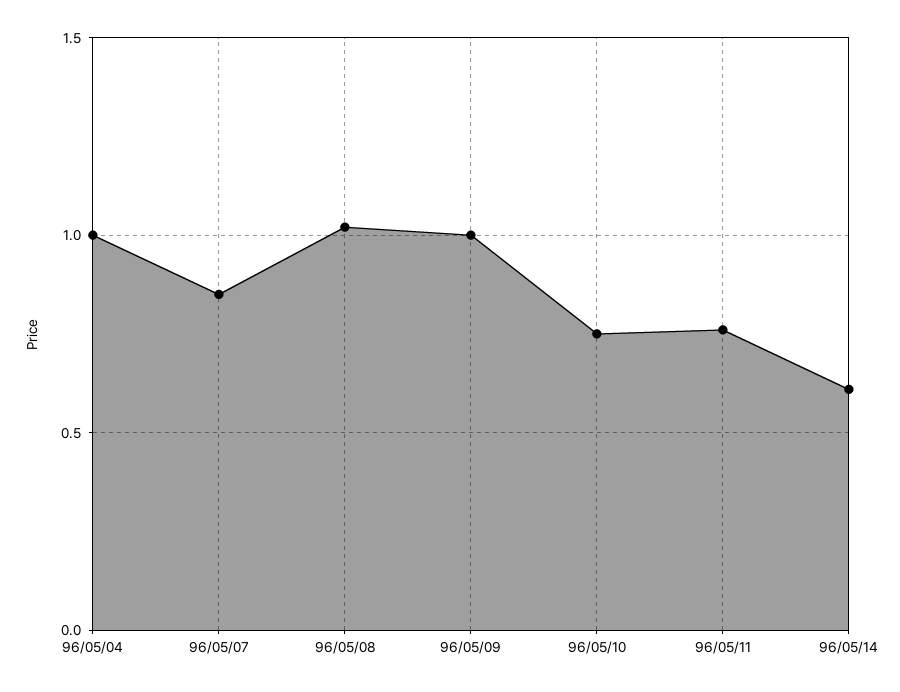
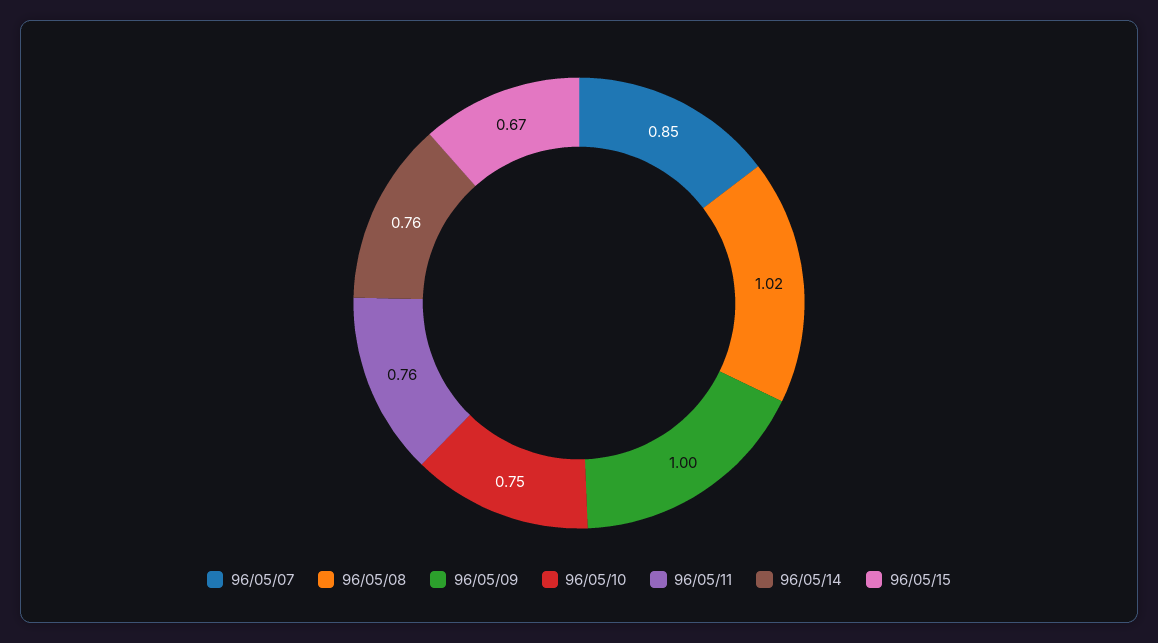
96/05/04: 1 -> none
96/05/14: 0.6 -> 0.76
96/05/15: none -> 0.67

